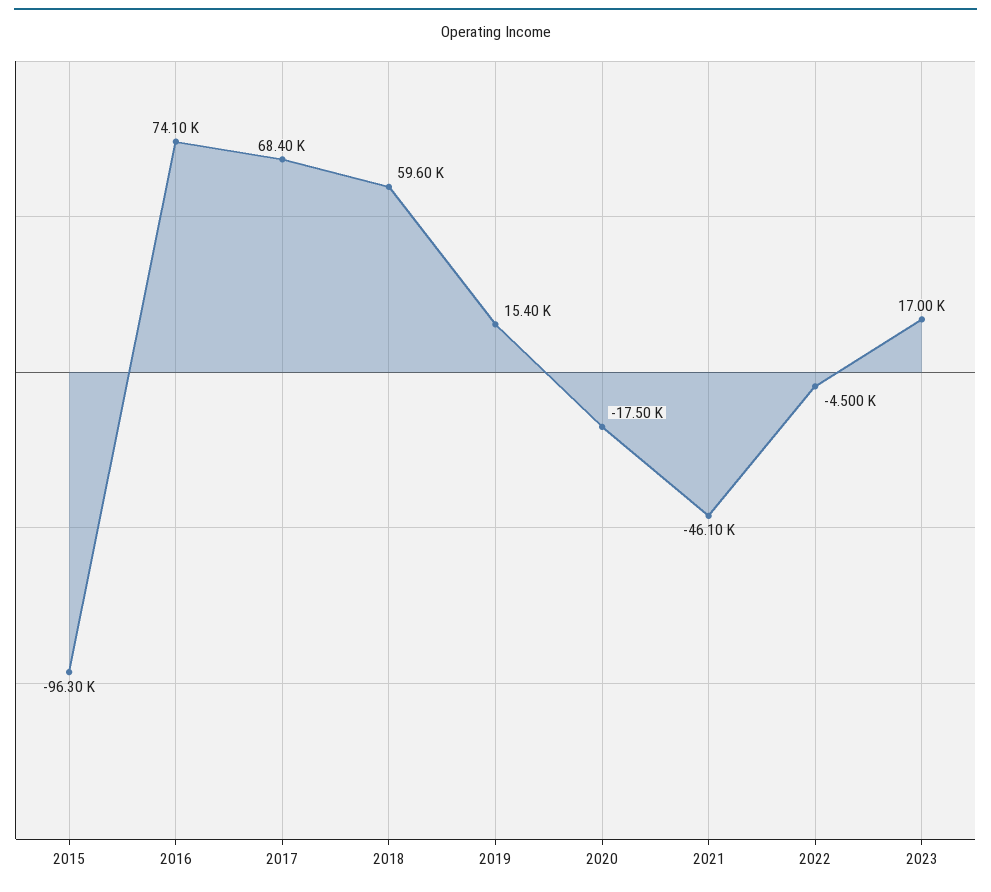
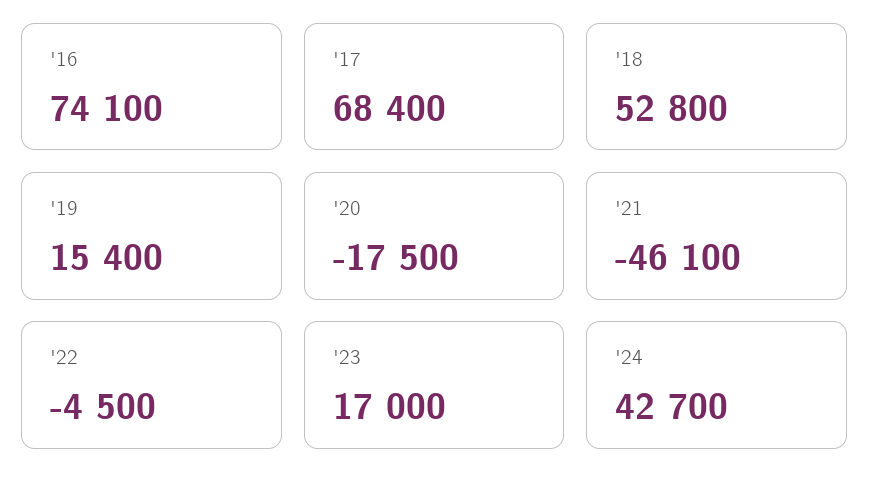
2015: -96300 -> none
2018: 59600 -> 52800
'24: none -> 42700

